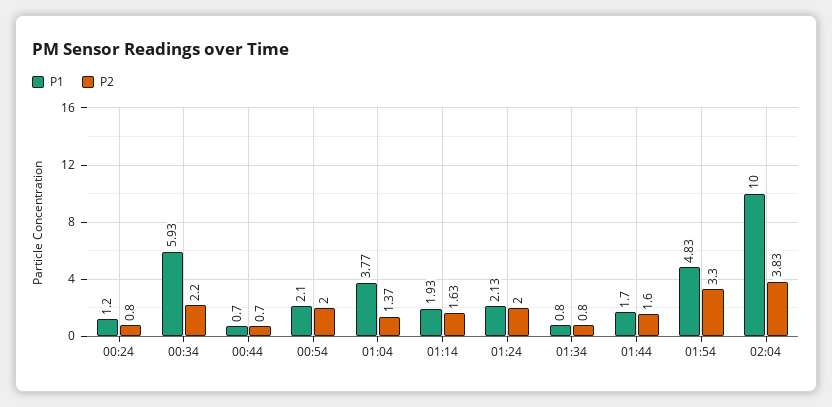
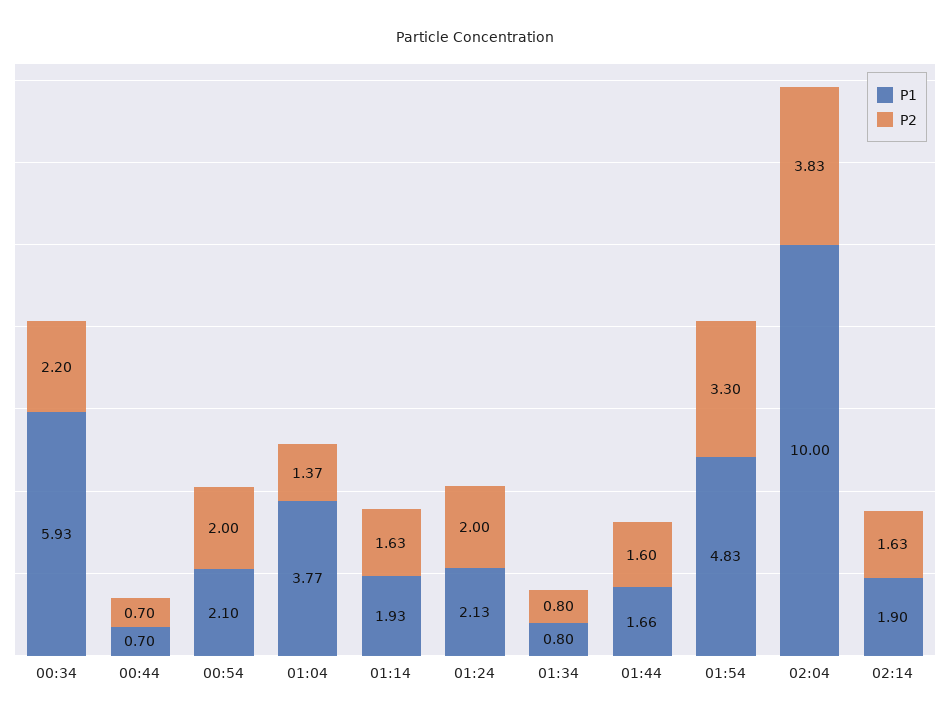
P1, 00:24: 1.2 -> none
P2, 00:24: 0.8 -> none
P1, 01:44: 1.7 -> 1.66
P1, 02:14: none -> 1.9
P2, 02:14: none -> 1.63

